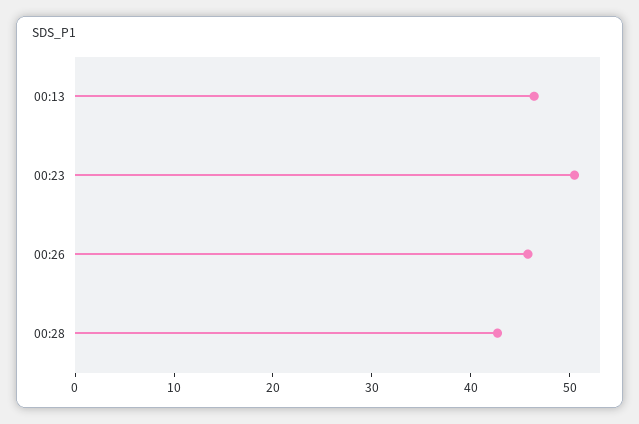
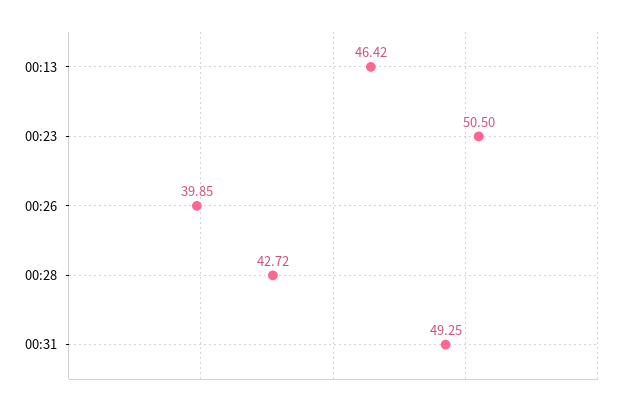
00:26: 46 -> 39.85
00:31: none -> 49.25

